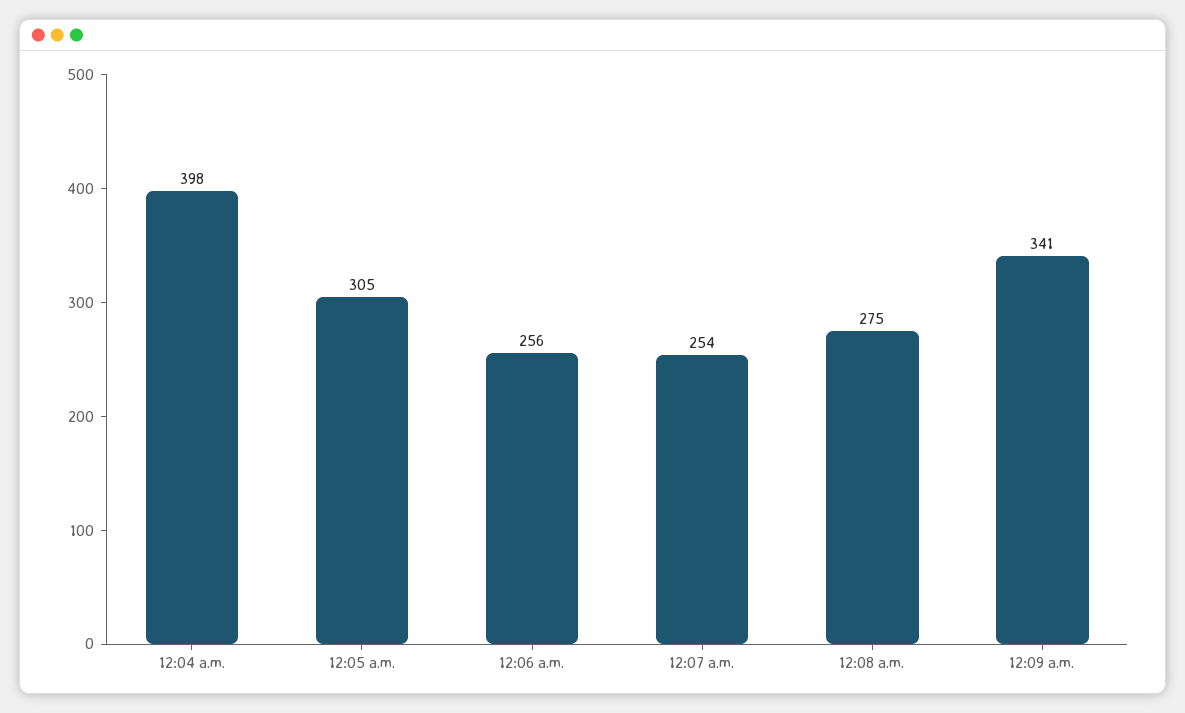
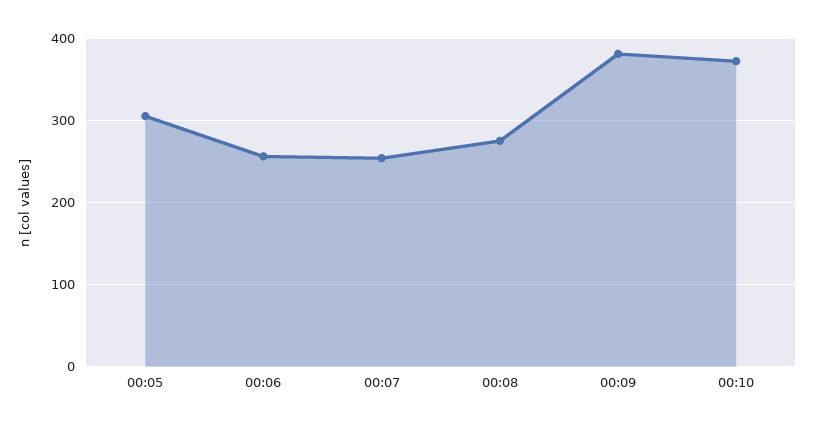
12:04 a.m.: 398 -> none
12:09 a.m.: 341 -> 380
00:10: none -> 370

